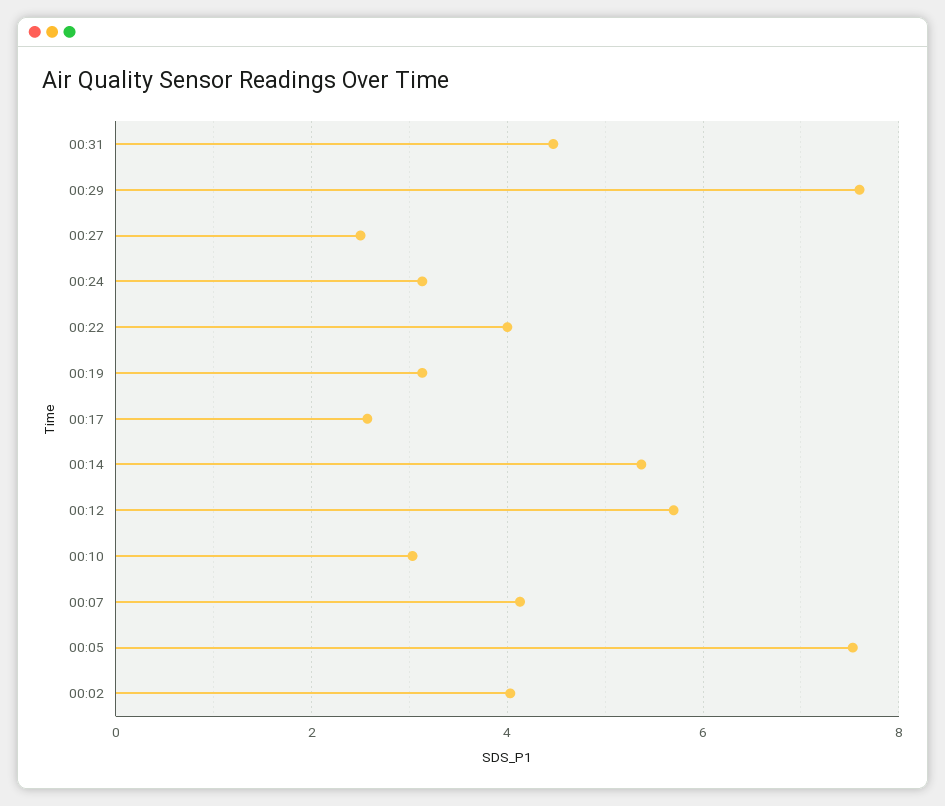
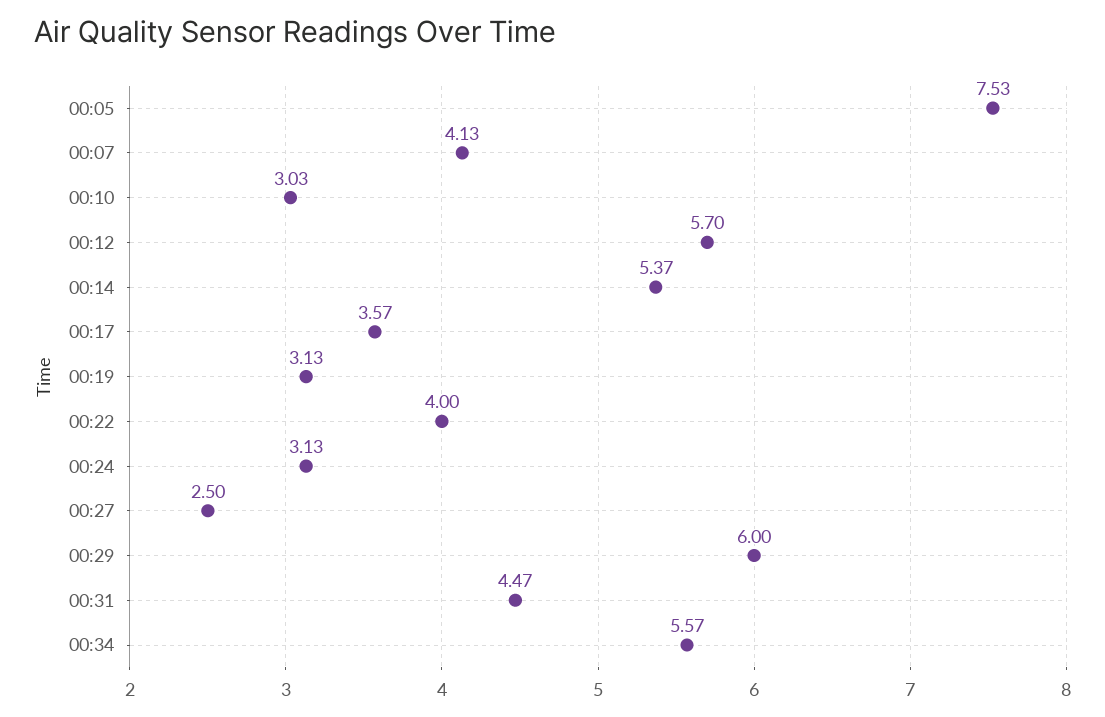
00:29: 7.6 -> 6
00:17: 2.6 -> 3.57
00:02: 4 -> none
00:34: none -> 5.57

